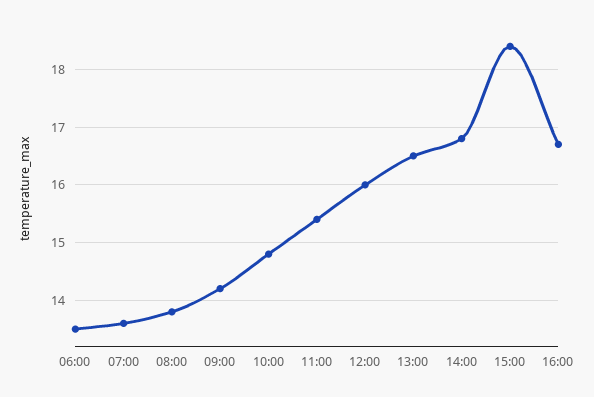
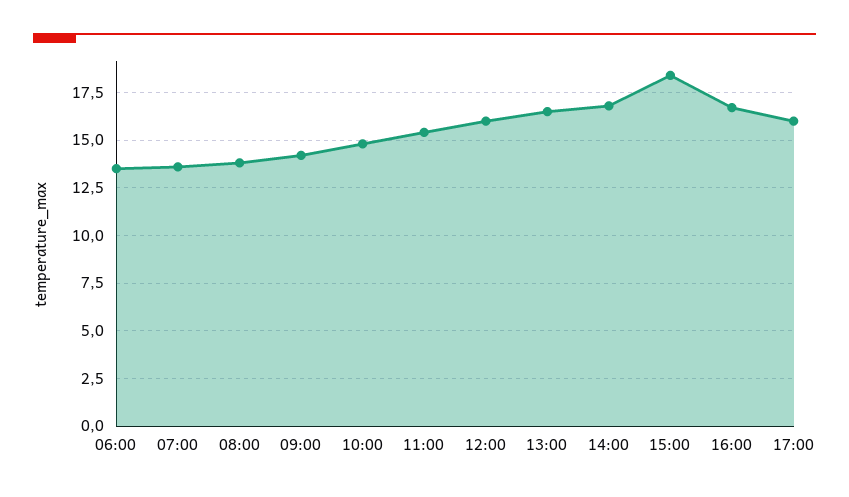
17:00: none -> 16

